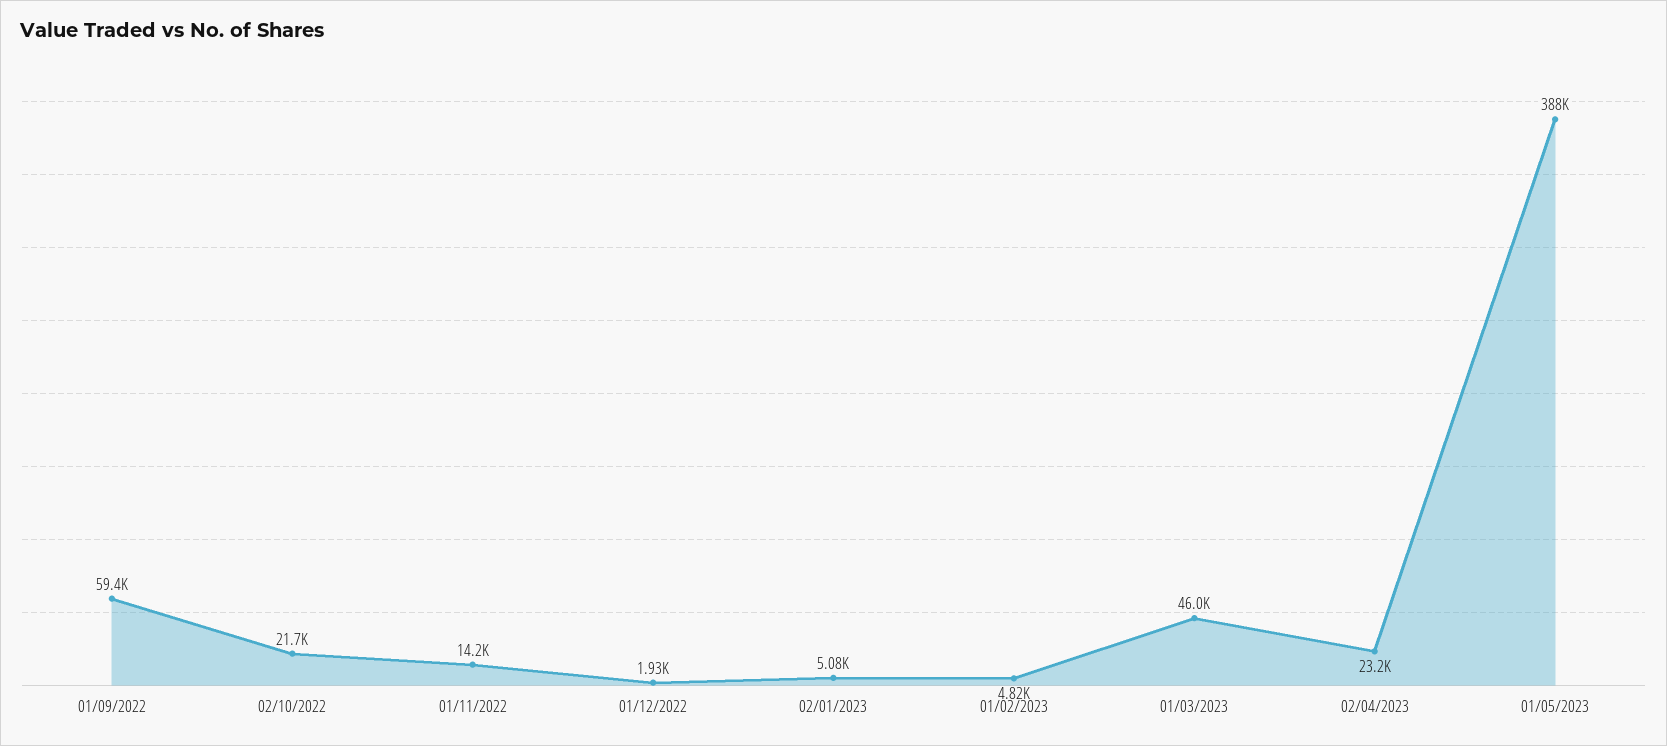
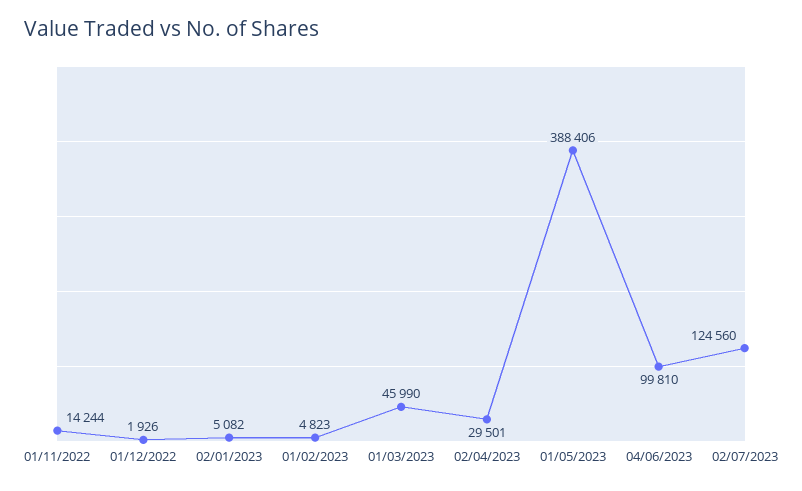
01/09/2022: 59400 -> none
02/10/2022: 21700 -> none
02/04/2023: 23200 -> 29501
04/06/2023: none -> 99810
02/07/2023: none -> 124560

